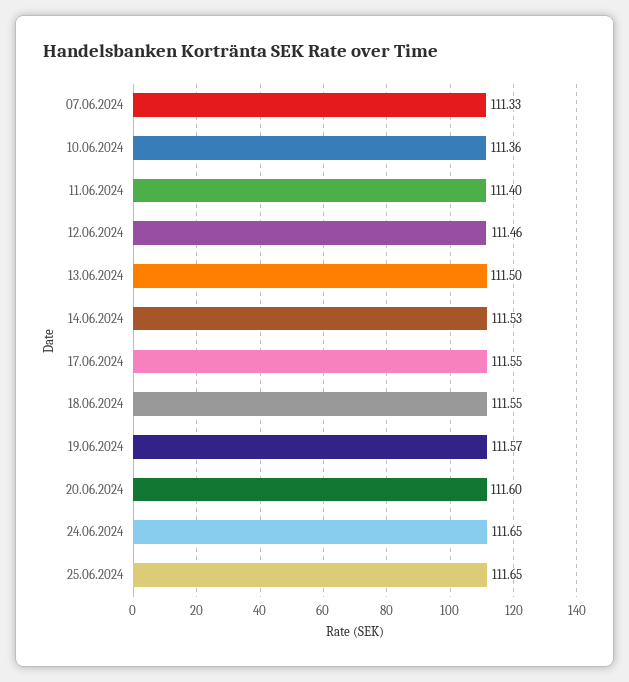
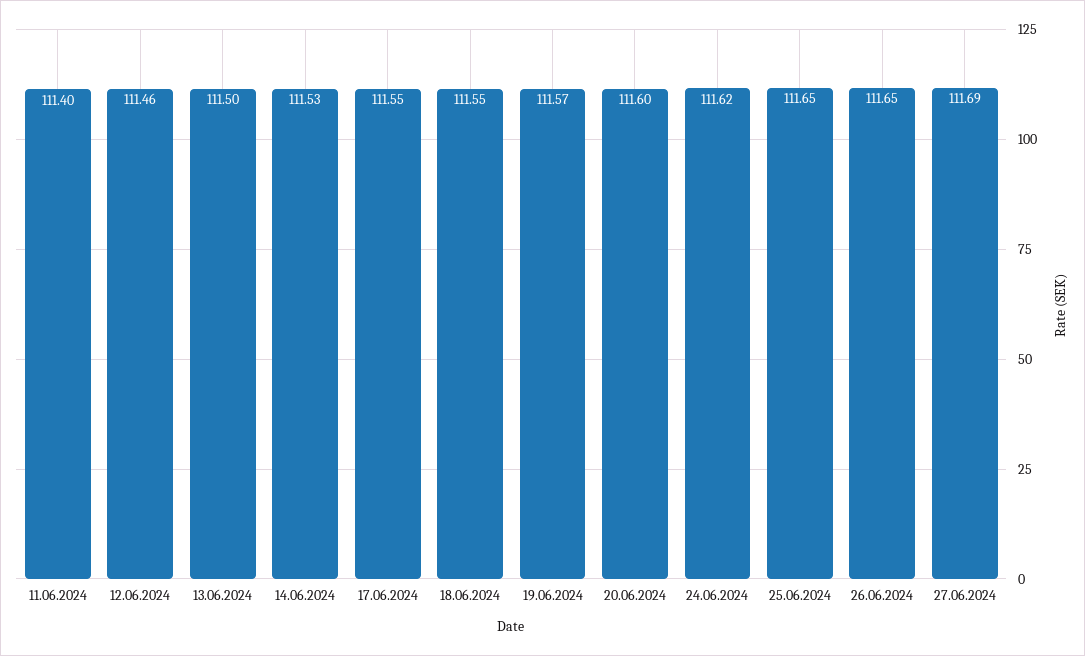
07.06.2024: 111.33 -> none
10.06.2024: 111.36 -> none
24.06.2024: 111.65 -> 111.62
26.06.2024: none -> 111.65
27.06.2024: none -> 111.69

